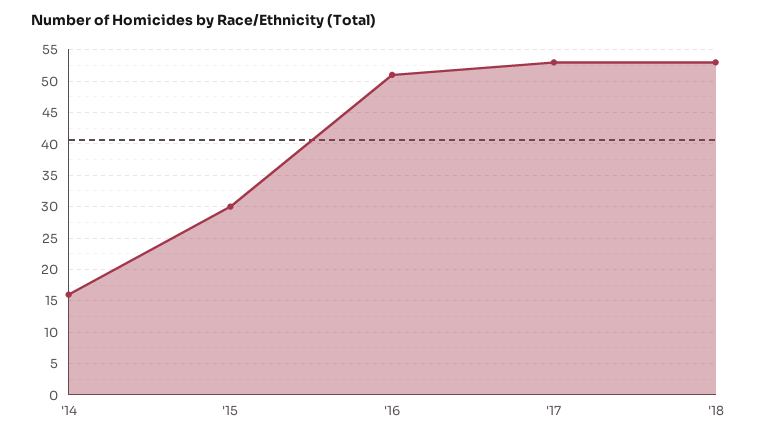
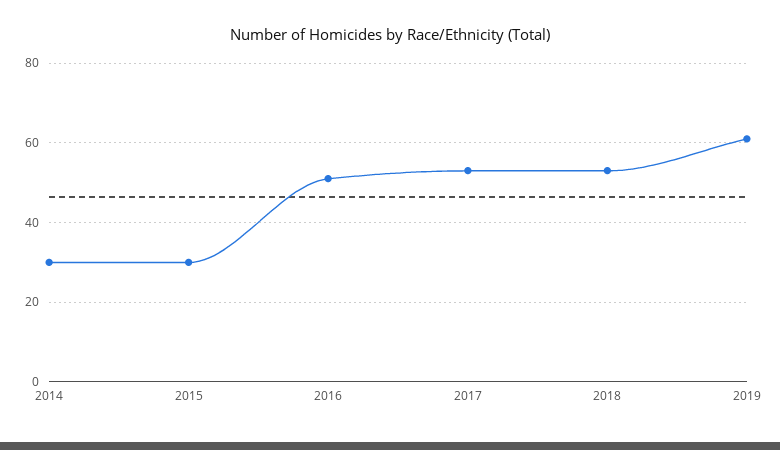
'14: 16 -> 30
2019: none -> 60

